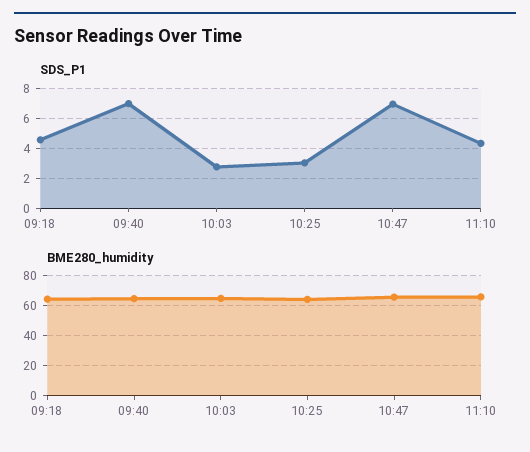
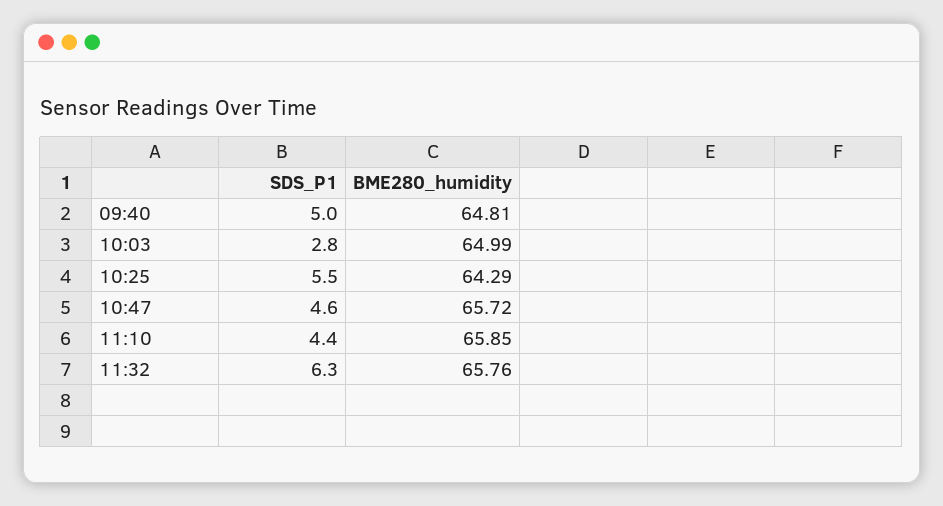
SDS_P1, 09:18: 4.5 -> none
SDS_P1, 09:40: 7 -> 5
SDS_P1, 10:25: 3 -> 5.5
SDS_P1, 10:47: 7 -> 4.6
BME280_humidity, 09:18: 65 -> none
SDS_P1, 11:32: none -> 6.3
BME280_humidity, 11:32: none -> 65.76

